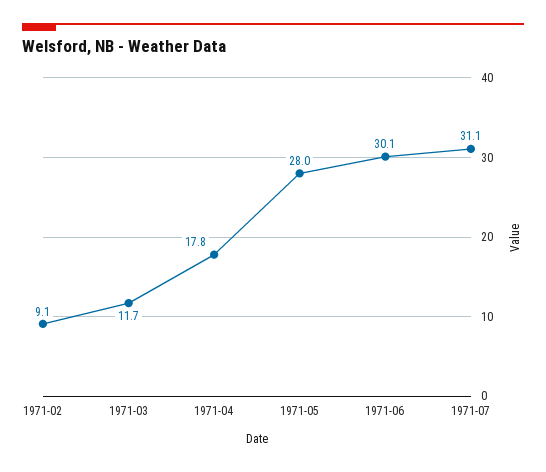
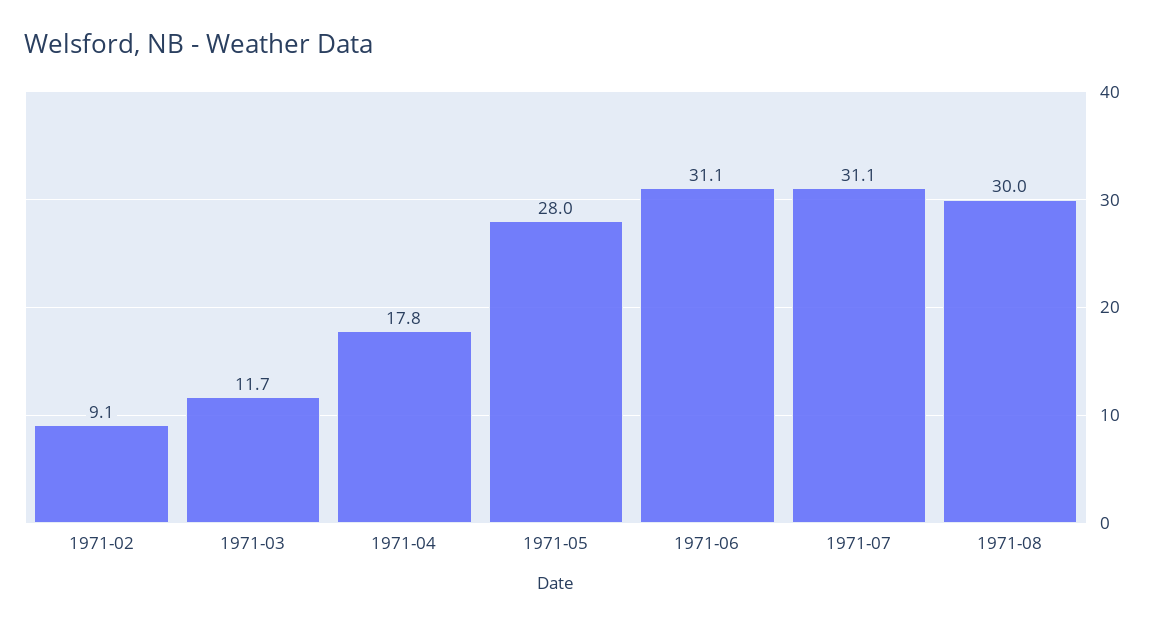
1971-06: 30.1 -> 31.1
1971-08: none -> 30

